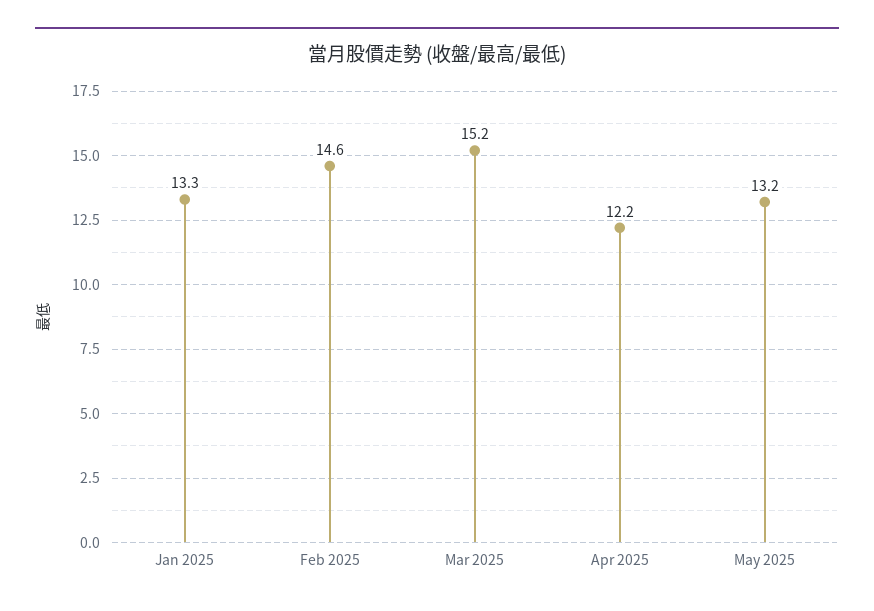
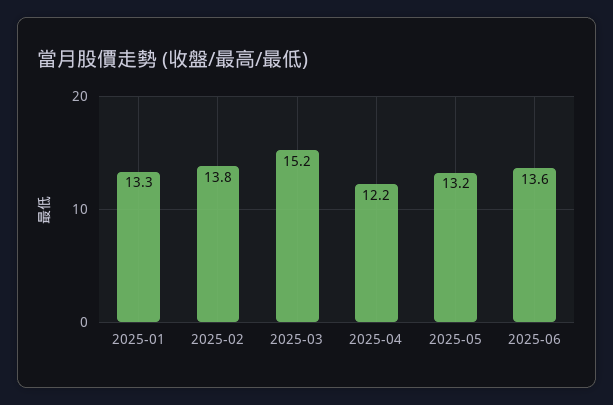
Feb 2025: 14.6 -> 13.8
2025-06: none -> 13.6

